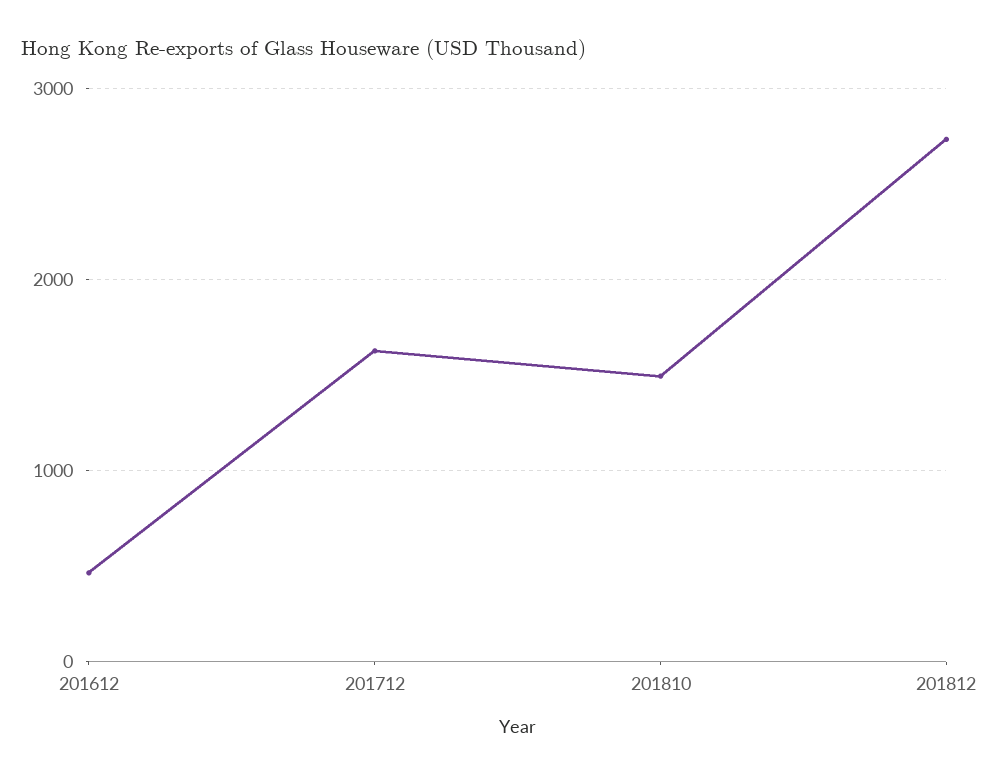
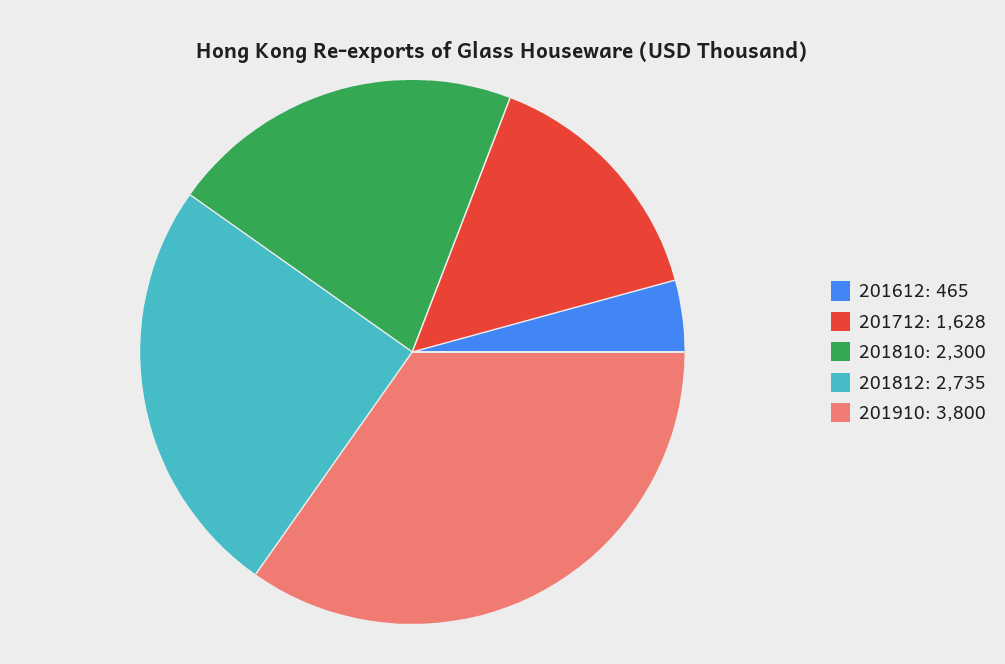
201810: 1500 -> 2300
201910: none -> 3800

